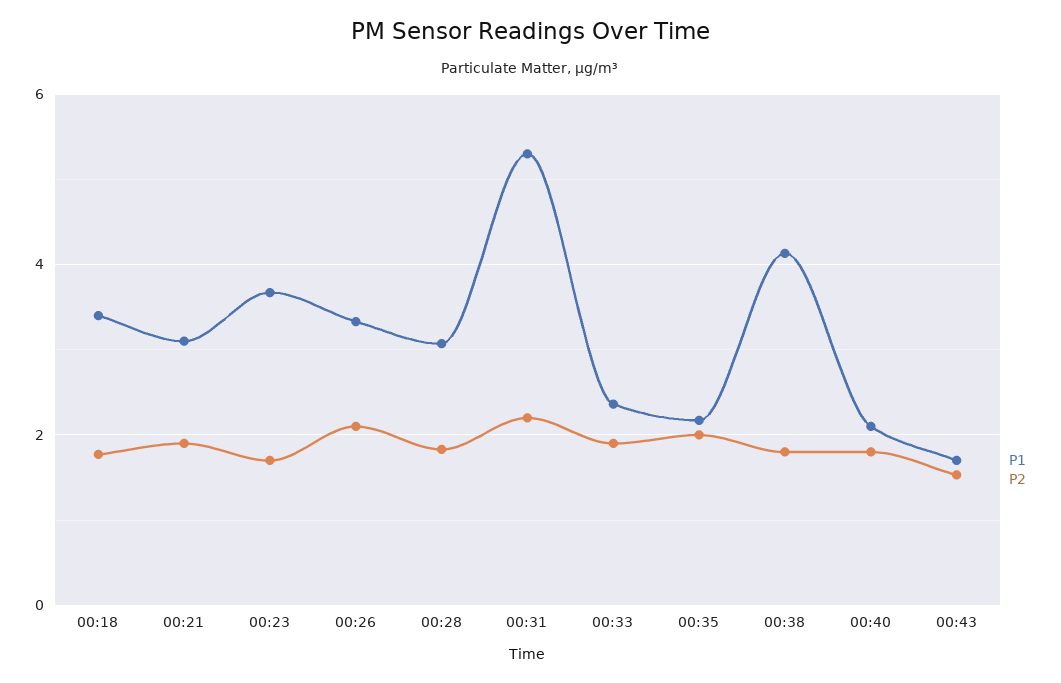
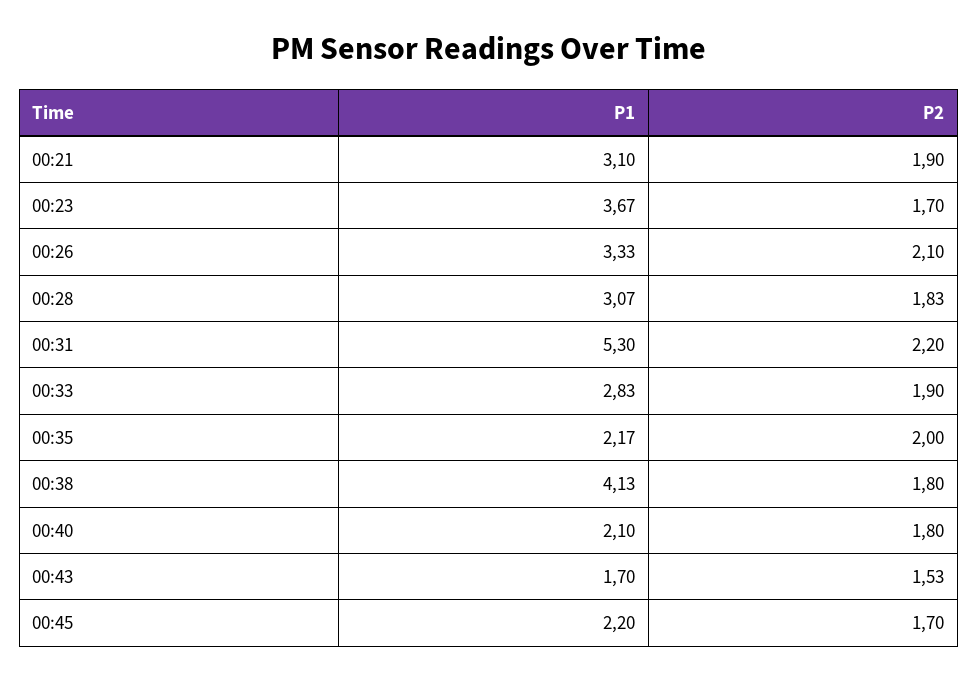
P1, 00:18: 3.4 -> none
P2, 00:18: 1.8 -> none
P1, 00:33: 2.4 -> 2.83
P1, 00:45: none -> 2.2
P2, 00:45: none -> 1.7

